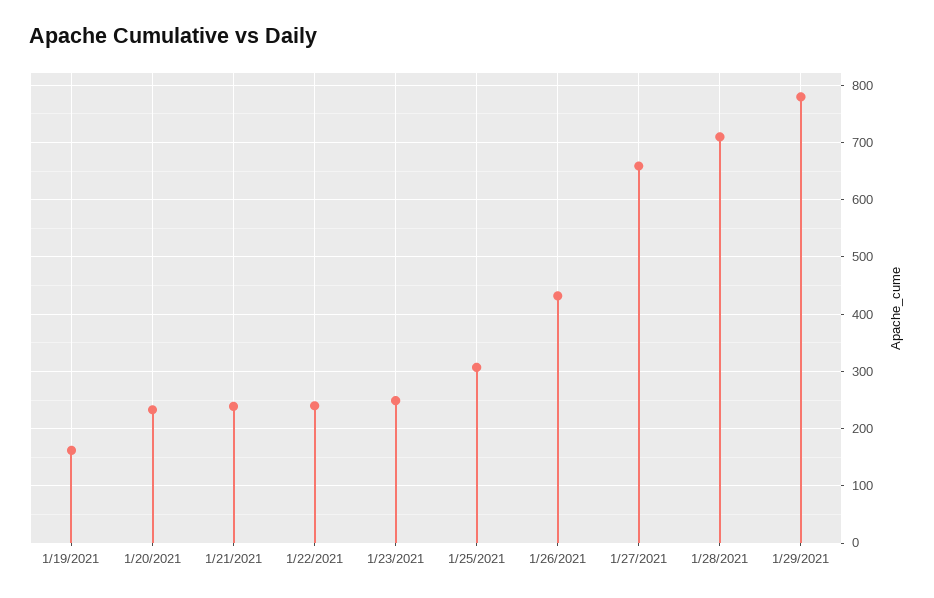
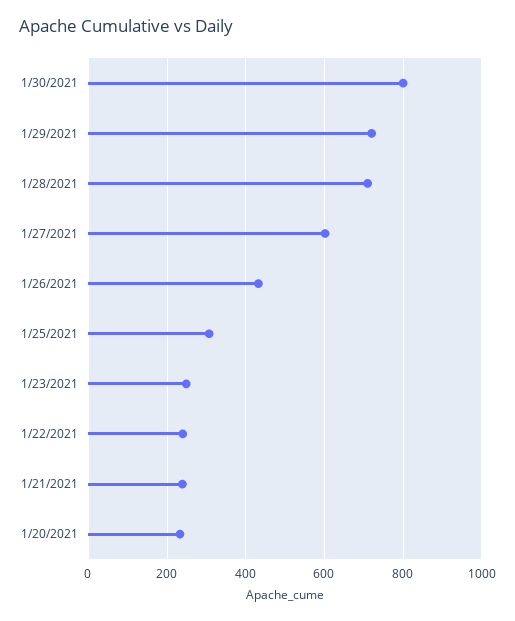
1/19/2021: 160 -> none
1/27/2021: 660 -> 600
1/29/2021: 780 -> 720
1/30/2021: none -> 800

